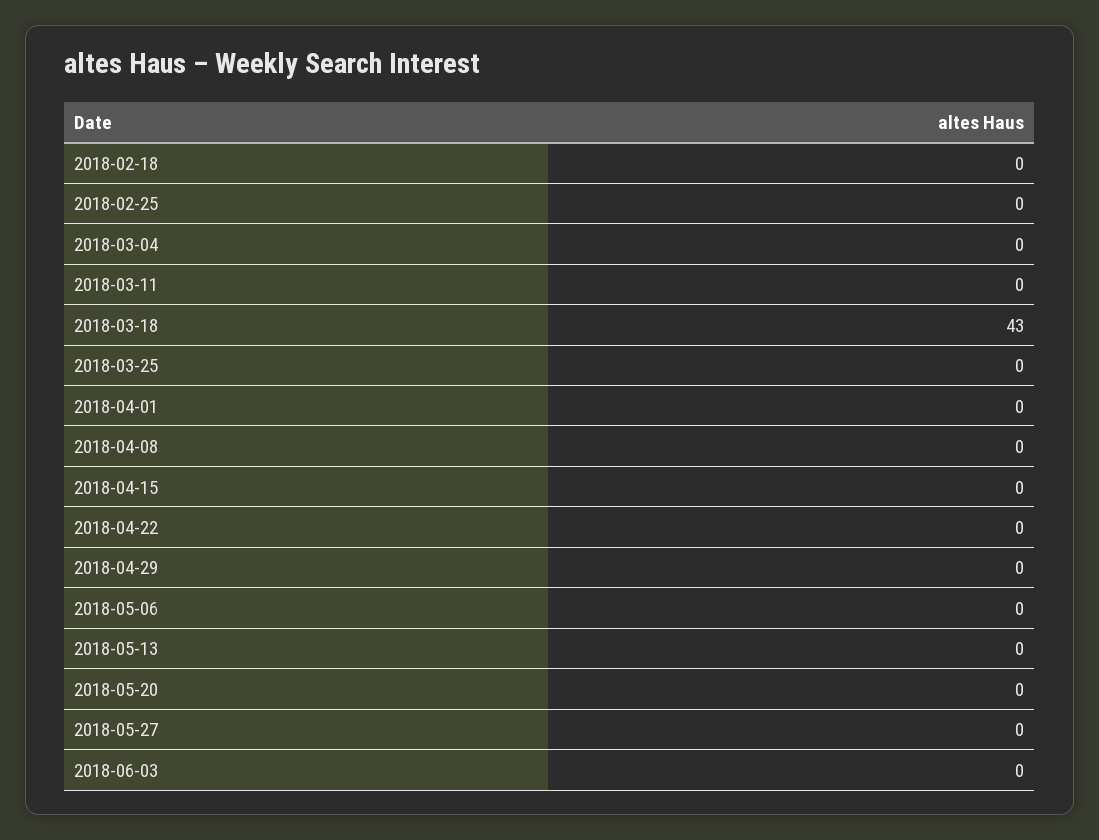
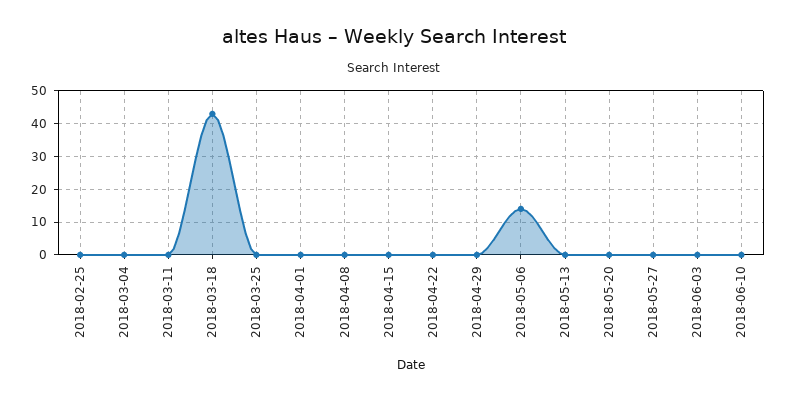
2018-02-18: 0 -> none
2018-05-06: 0 -> 15
2018-06-10: none -> 0

